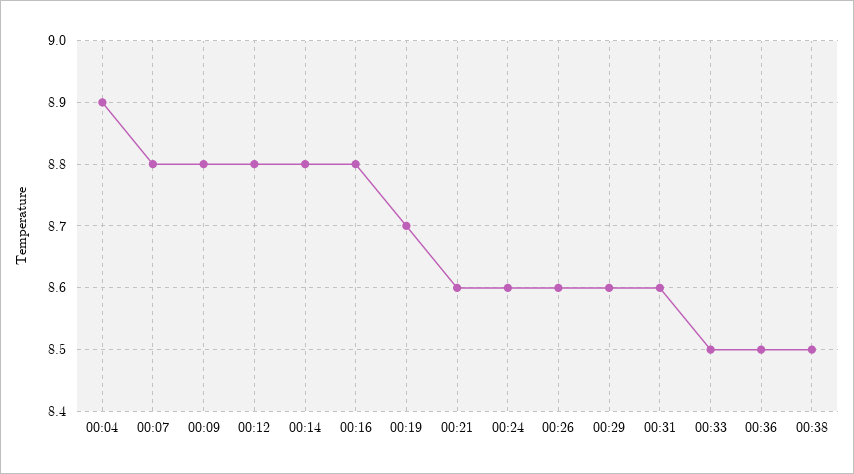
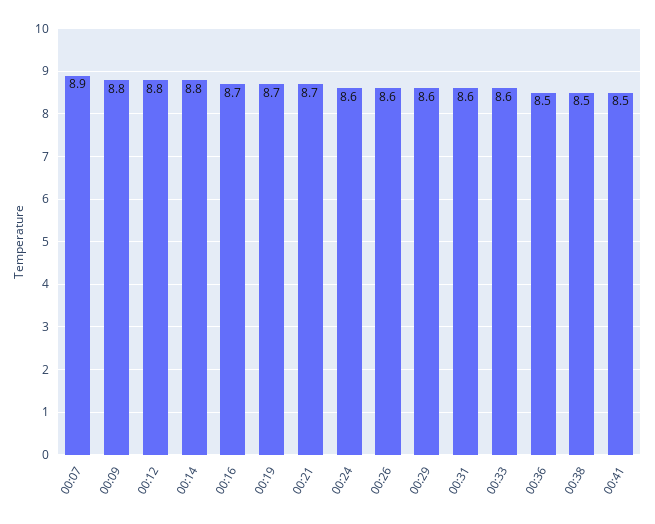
00:04: 8.9 -> none
00:07: 8.8 -> 8.9
00:16: 8.8 -> 8.7
00:21: 8.6 -> 8.7
00:33: 8.5 -> 8.6
00:41: none -> 8.5

